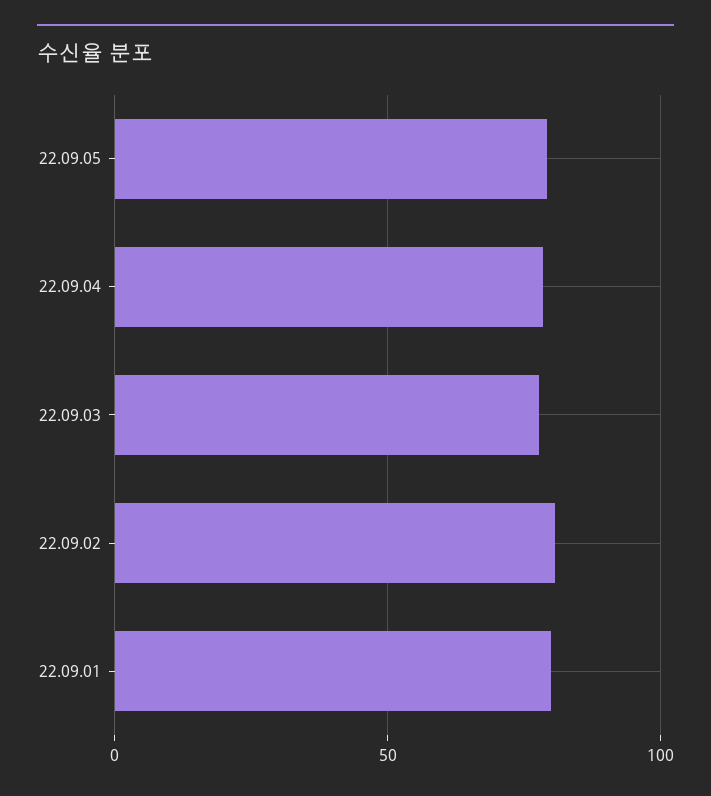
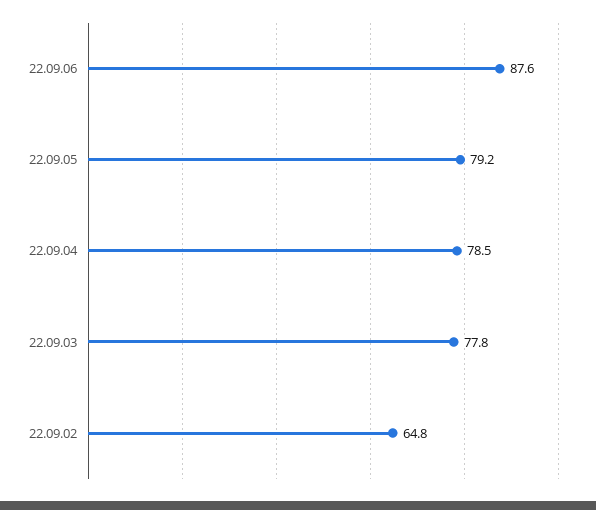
22.09.02: 80 -> 64.8
22.09.01: 80 -> none
22.09.06: none -> 87.6

